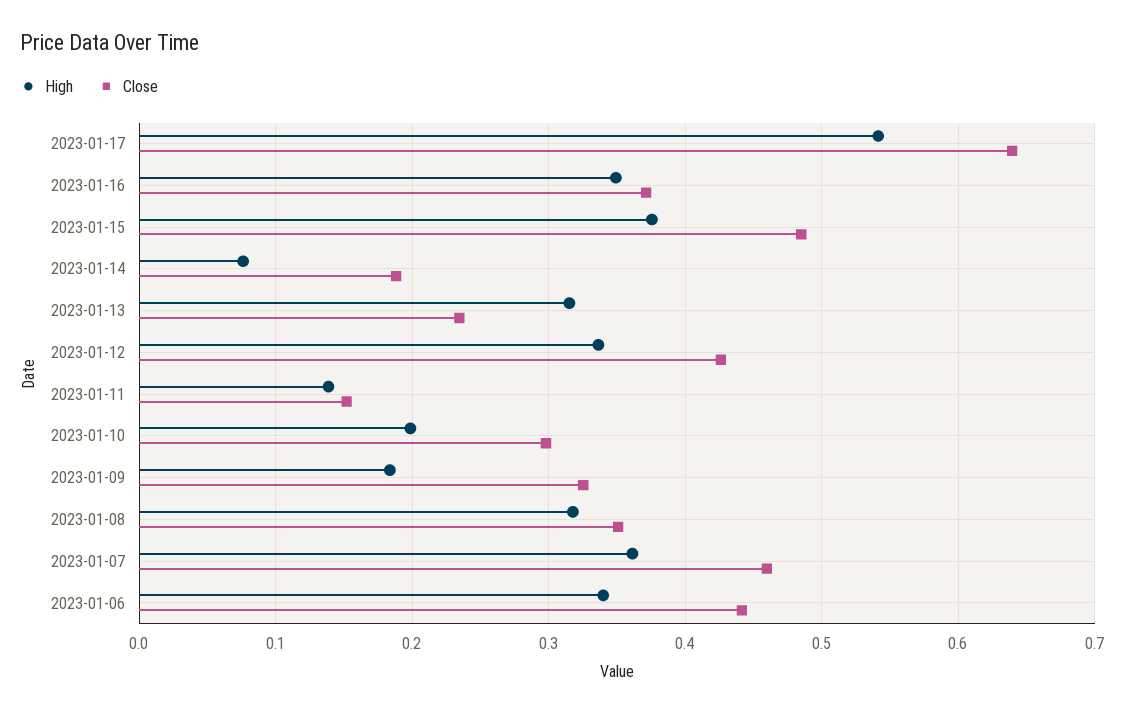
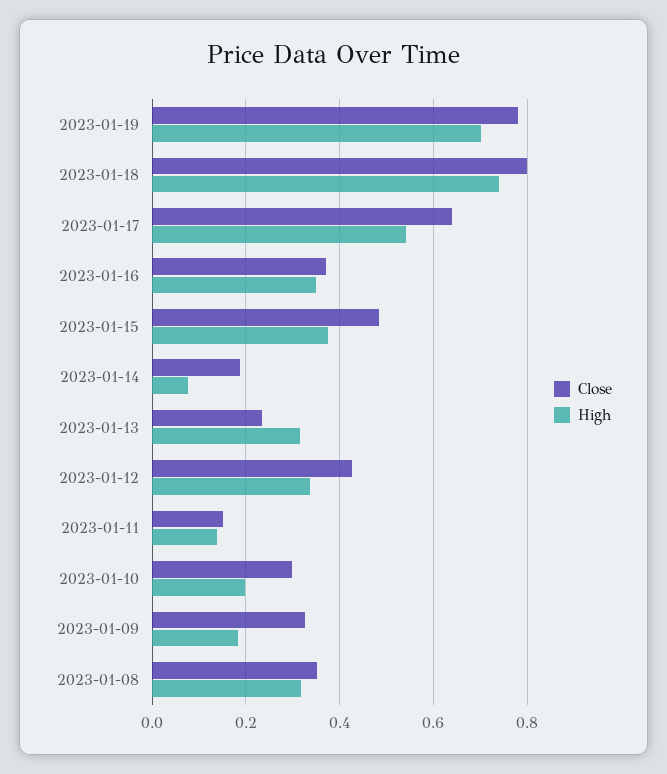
High, 2023-01-07: 0.36 -> none
Close, 2023-01-07: 0.46 -> none
High, 2023-01-06: 0.34 -> none
Close, 2023-01-06: 0.44 -> none
Close, 2023-01-19: none -> 0.78
High, 2023-01-19: none -> 0.7
Close, 2023-01-18: none -> 0.8
High, 2023-01-18: none -> 0.74

